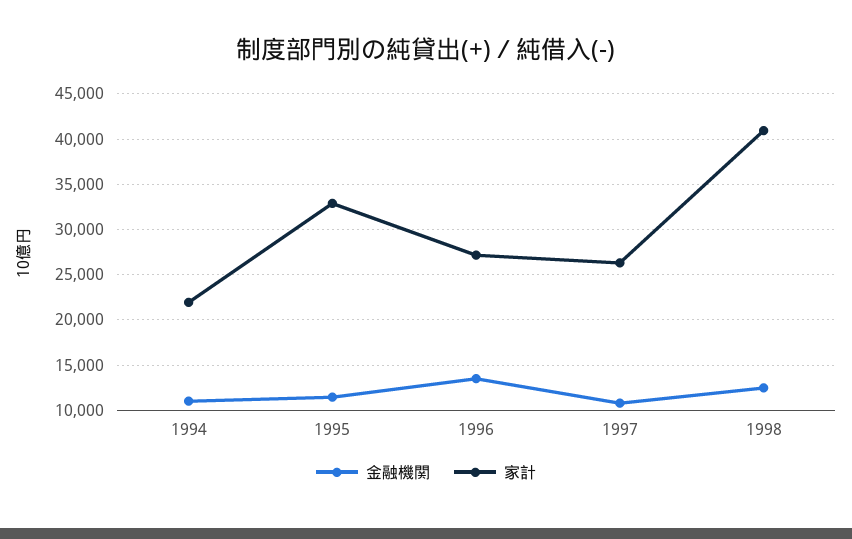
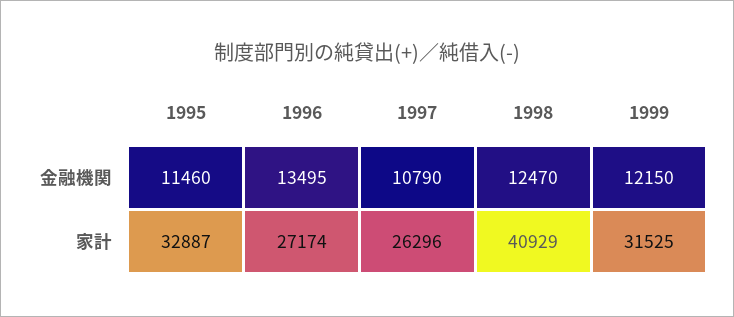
金融機関, 1994: 11000 -> none
家計, 1994: 22000 -> none
金融機関, 1999: none -> 12150
家計, 1999: none -> 31525

